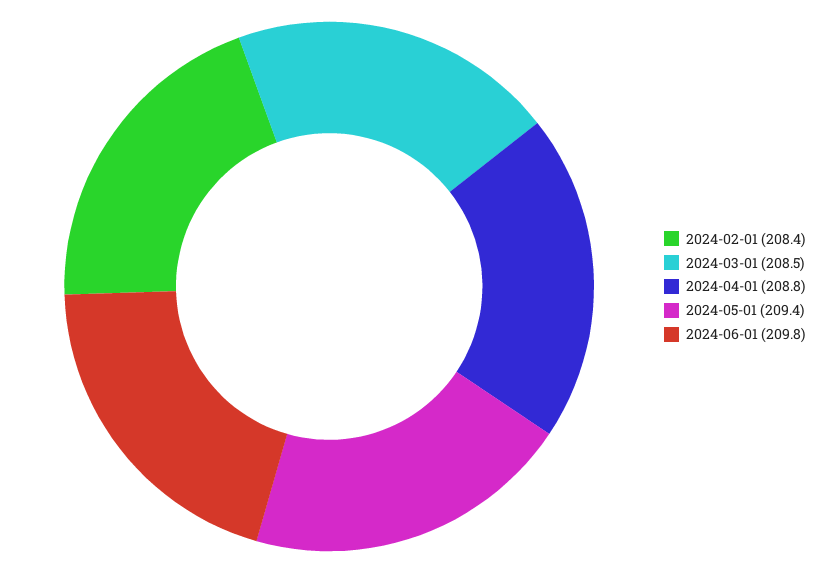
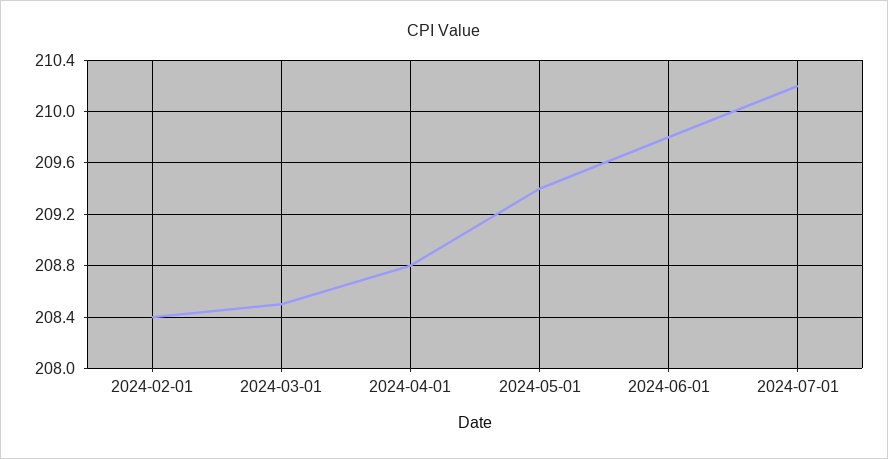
2024-07-01: none -> 210.2

